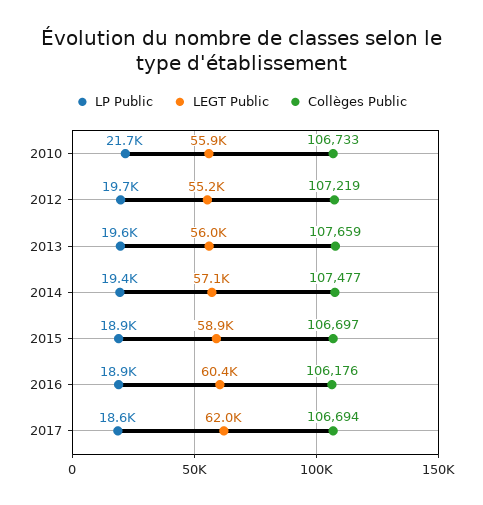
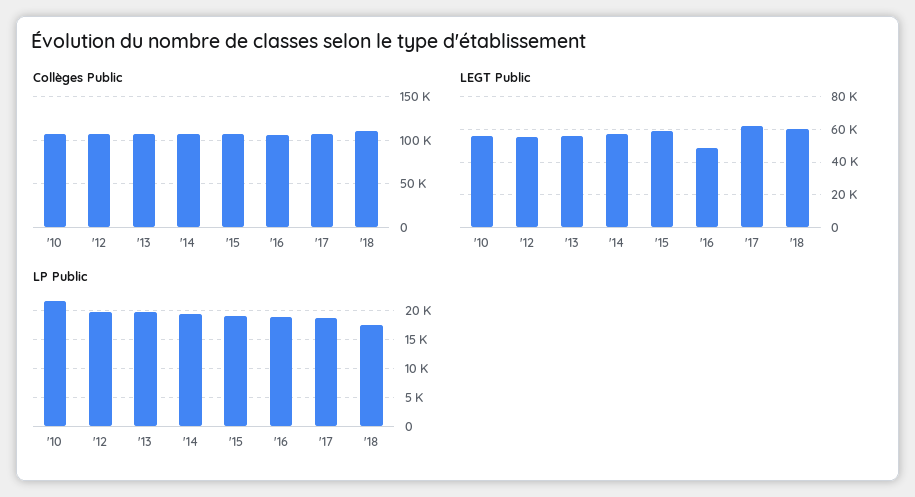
LEGT Public, 2016: 60400 -> 50000
Collèges Public, '18: none -> 110000
LEGT Public, '18: none -> 60000
LP Public, '18: none -> 17500

